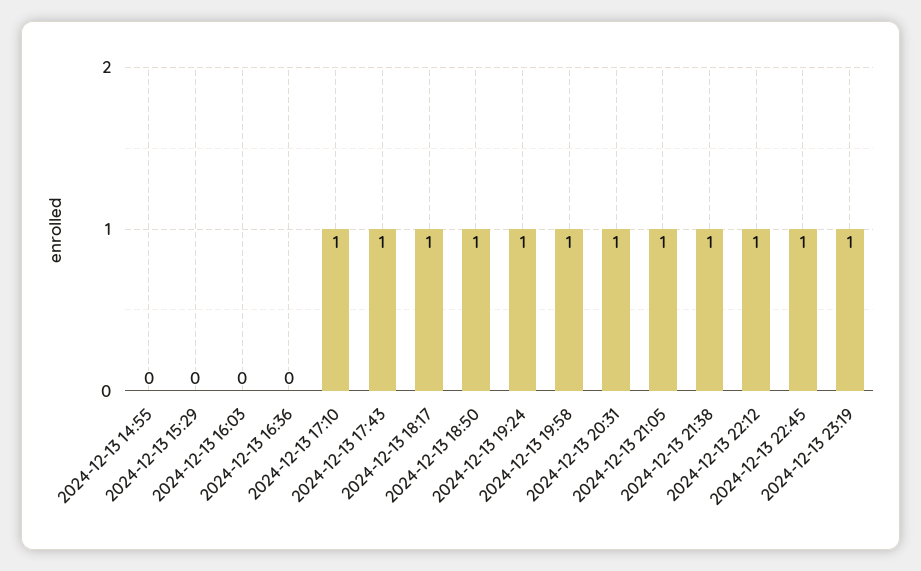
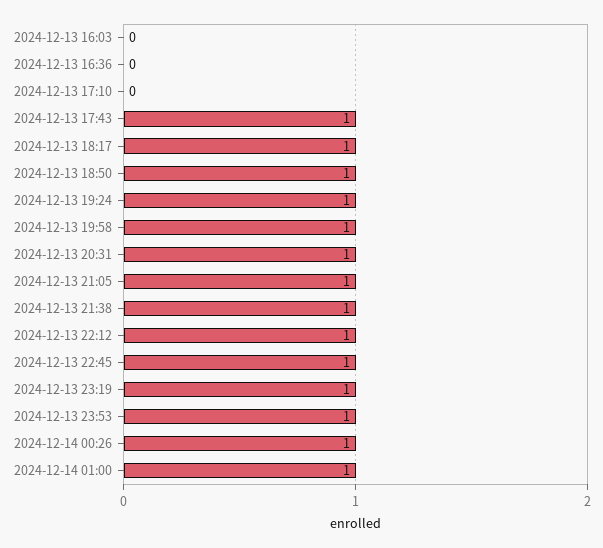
2024-12-13 14:55: 0 -> none
2024-12-13 15:29: 0 -> none
2024-12-13 17:10: 1 -> 0
2024-12-13 23:53: none -> 1
2024-12-14 00:26: none -> 1
2024-12-14 01:00: none -> 1

